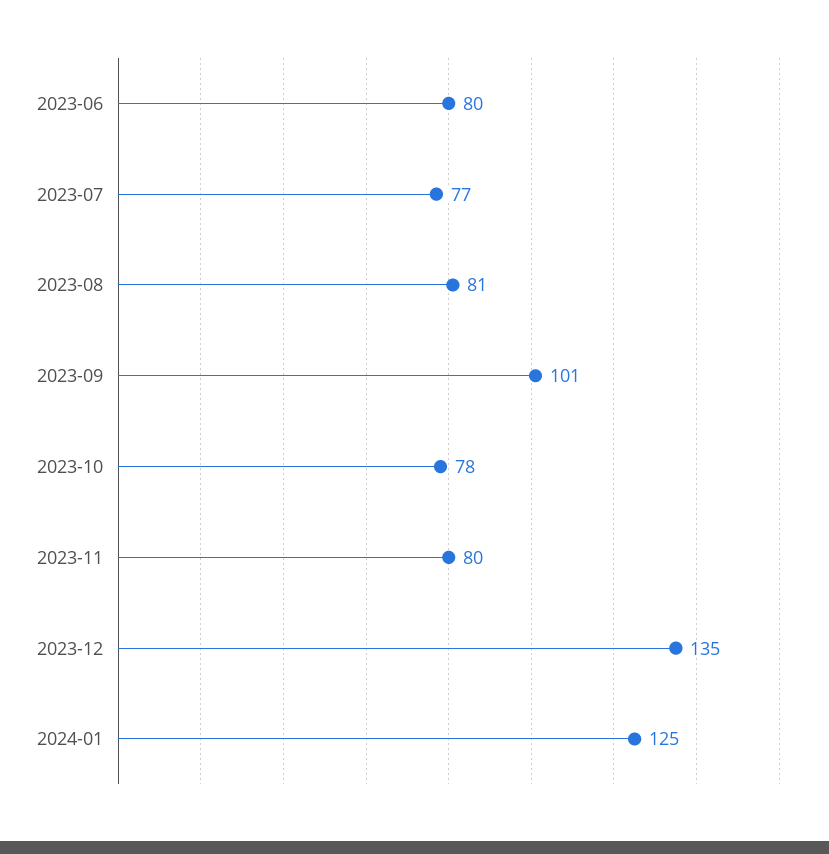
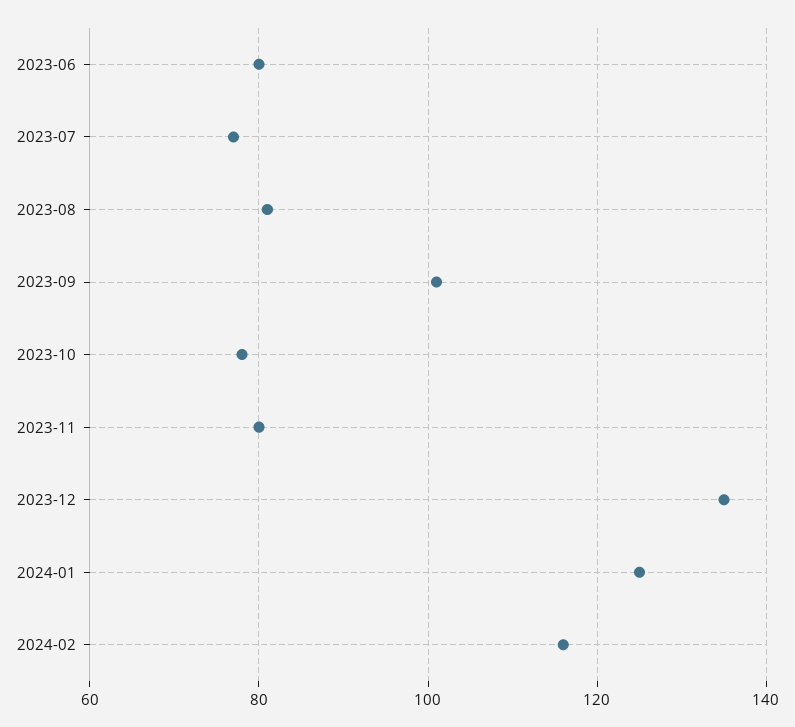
2024-02: none -> 115

